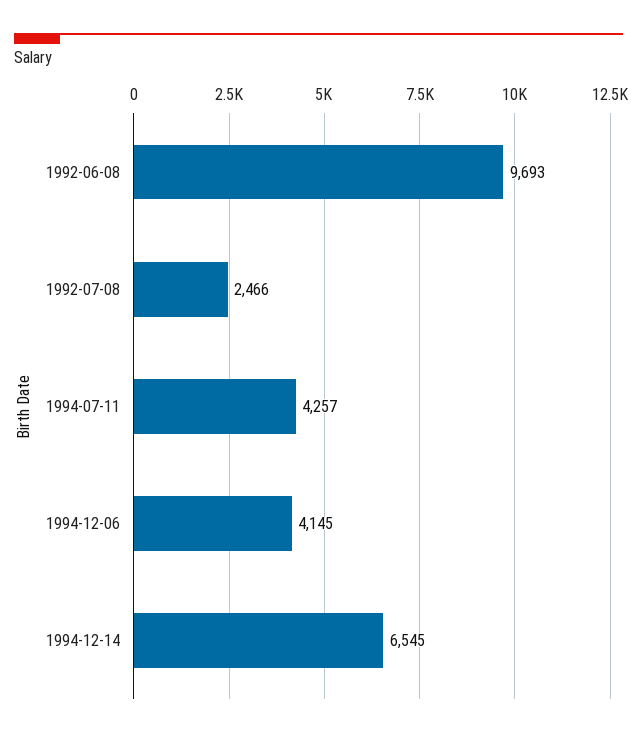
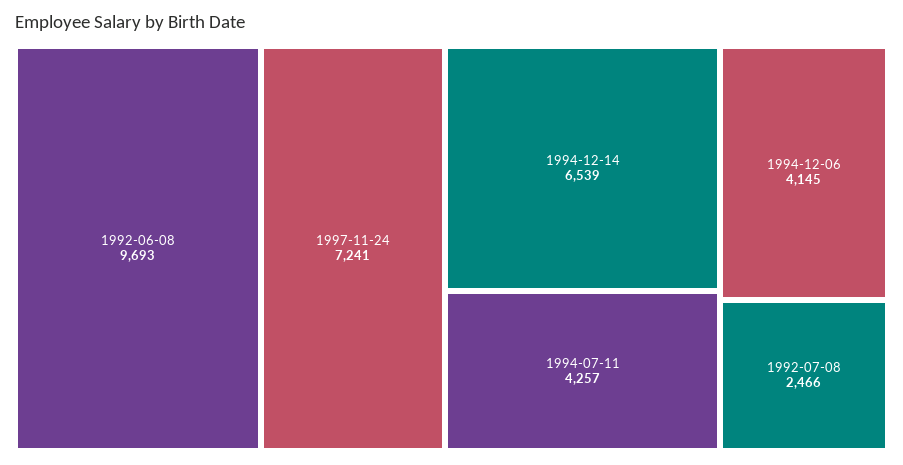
1994-12-14: 6545 -> 6539
1997-11-24: none -> 7241

